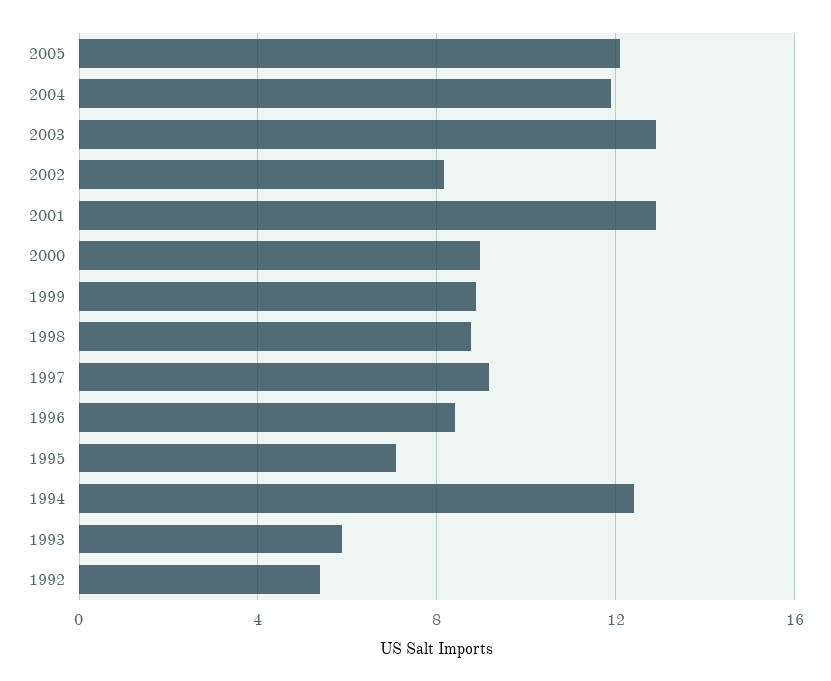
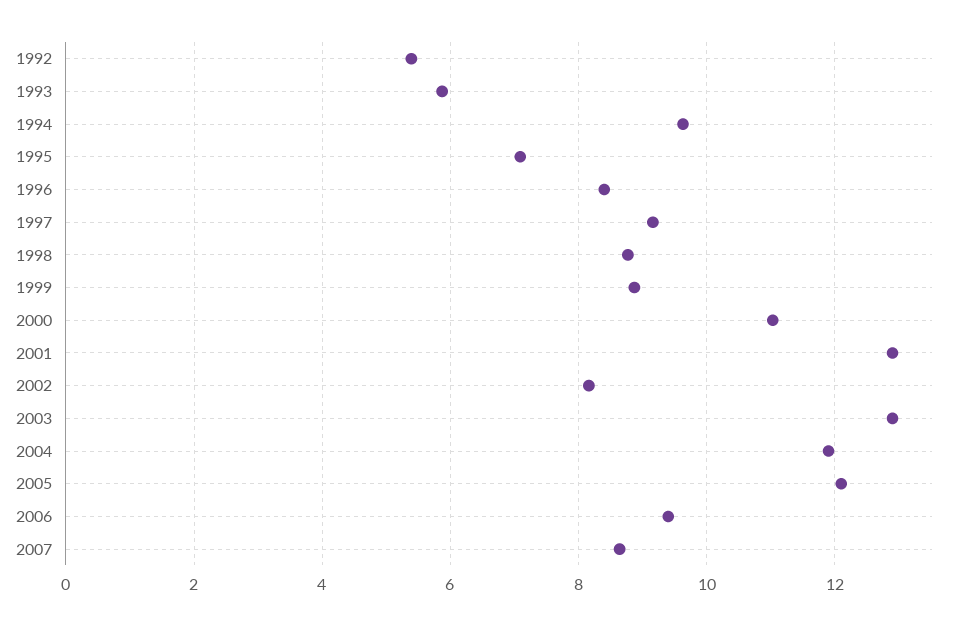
2000: 9 -> 11
1994: 12.5 -> 9.6
2006: none -> 9.4
2007: none -> 8.6

